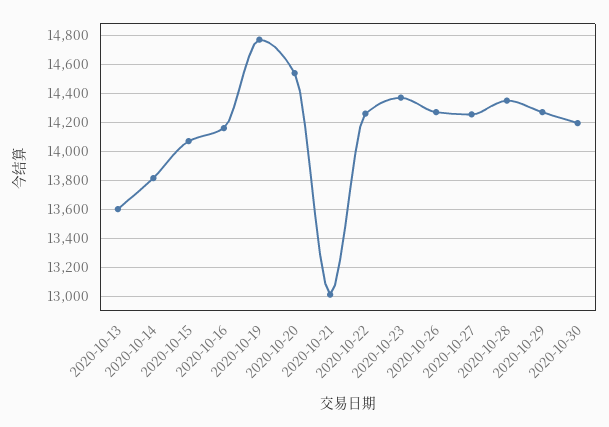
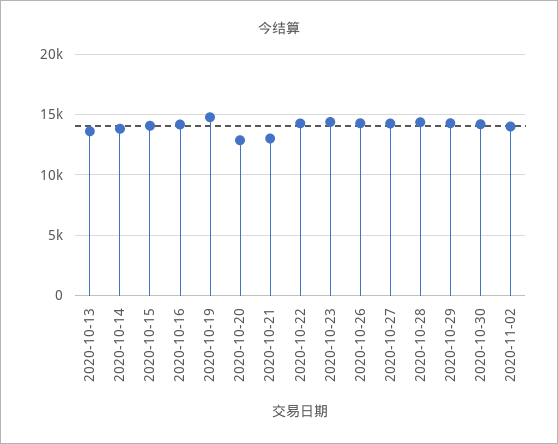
2020-10-20: 14550 -> 13000
2020-11-02: none -> 14000

